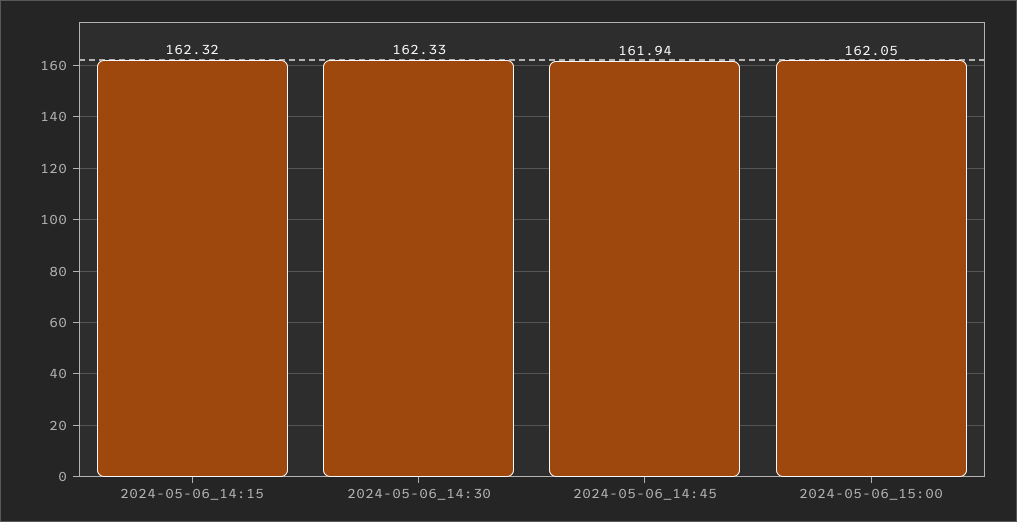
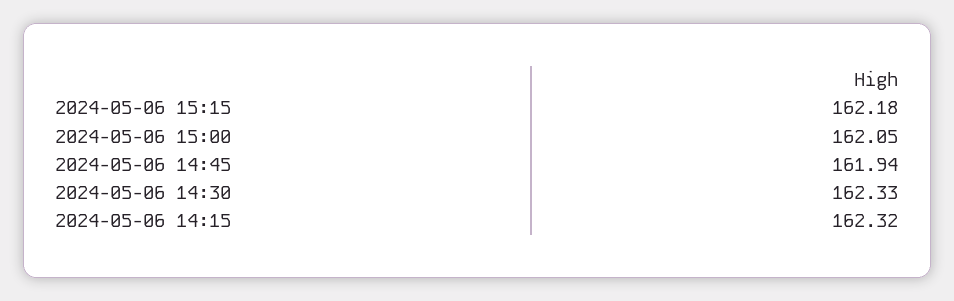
2024-05-06 15:15: none -> 162.18

